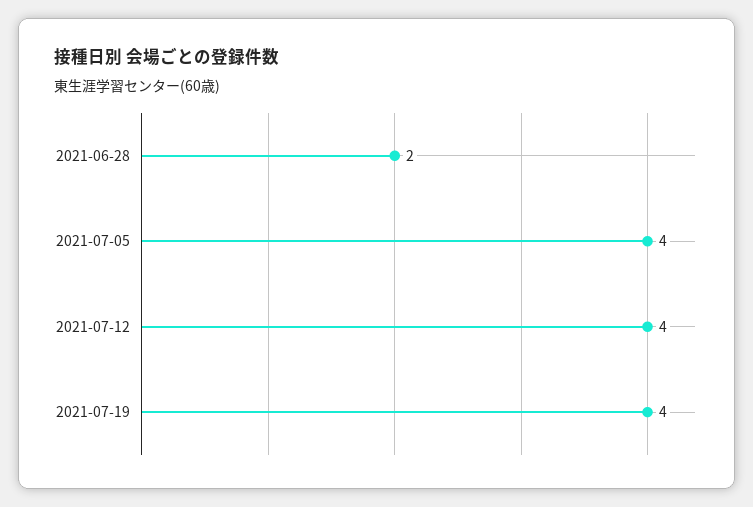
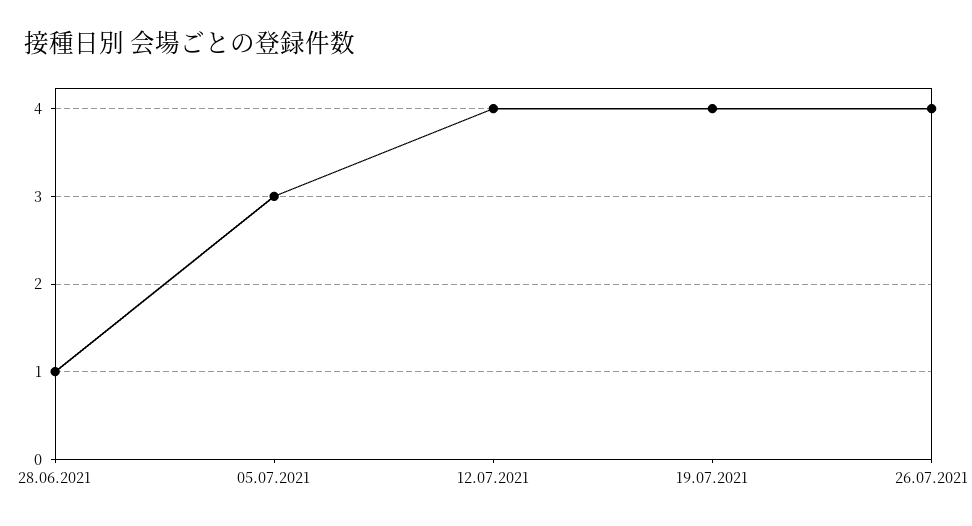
2021-06-28: 2 -> 1
2021-07-05: 4 -> 3
26.07.2021: none -> 4

